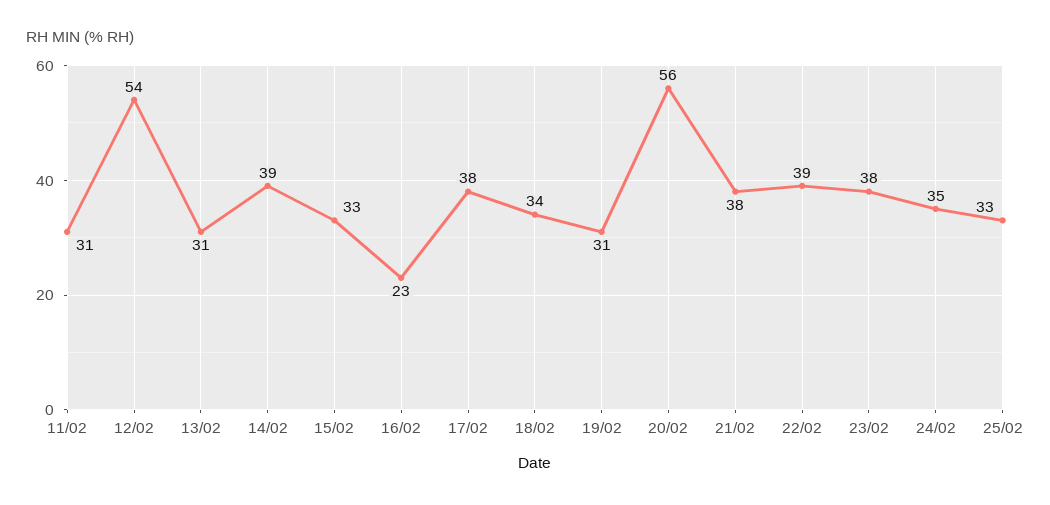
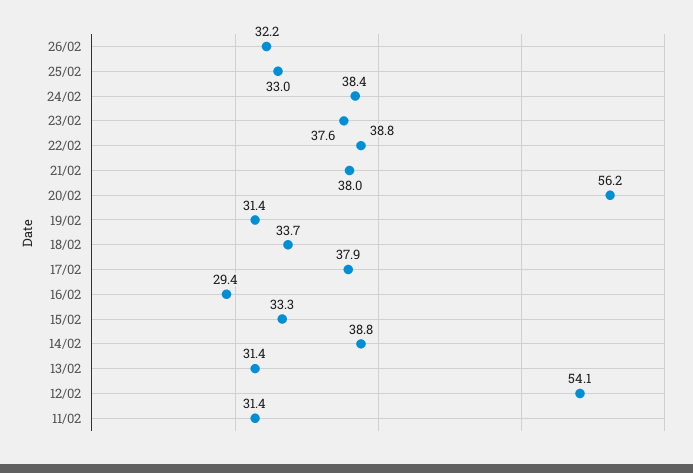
16/02: 23 -> 29.4
24/02: 35 -> 38.4
26/02: none -> 32.2

